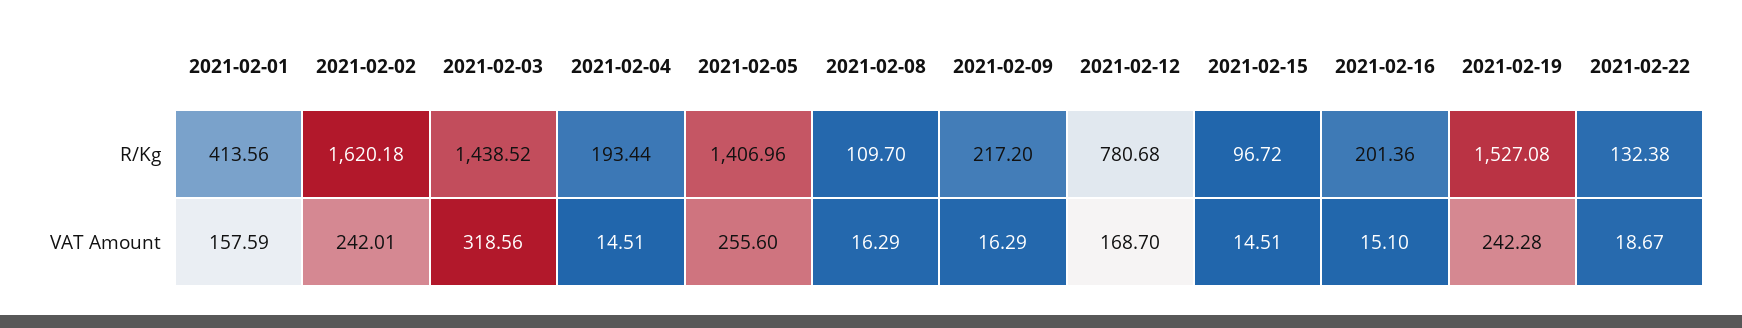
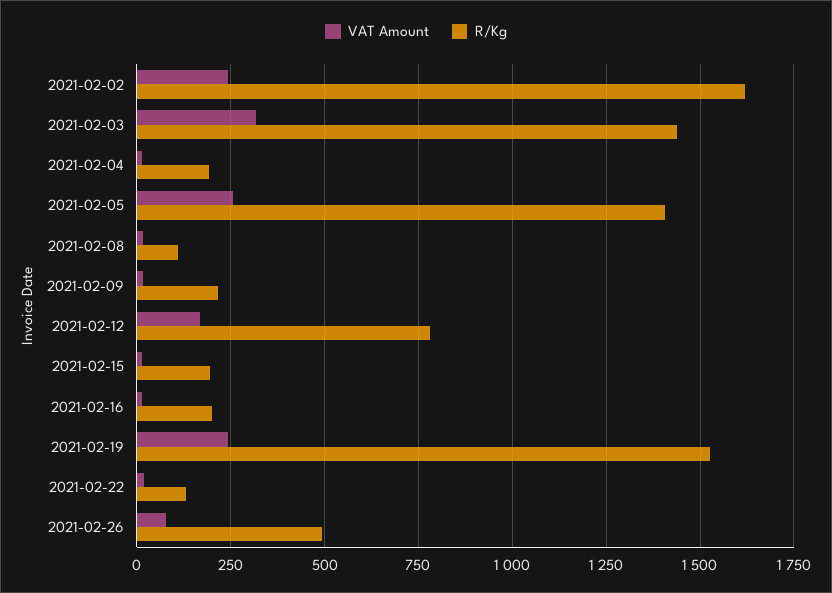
R/Kg, 2021-02-01: 413.56 -> none
R/Kg, 2021-02-15: 96.72 -> 200
VAT Amount, 2021-02-01: 157.59 -> none
VAT Amount, 2021-02-26: none -> 75
R/Kg, 2021-02-26: none -> 500

